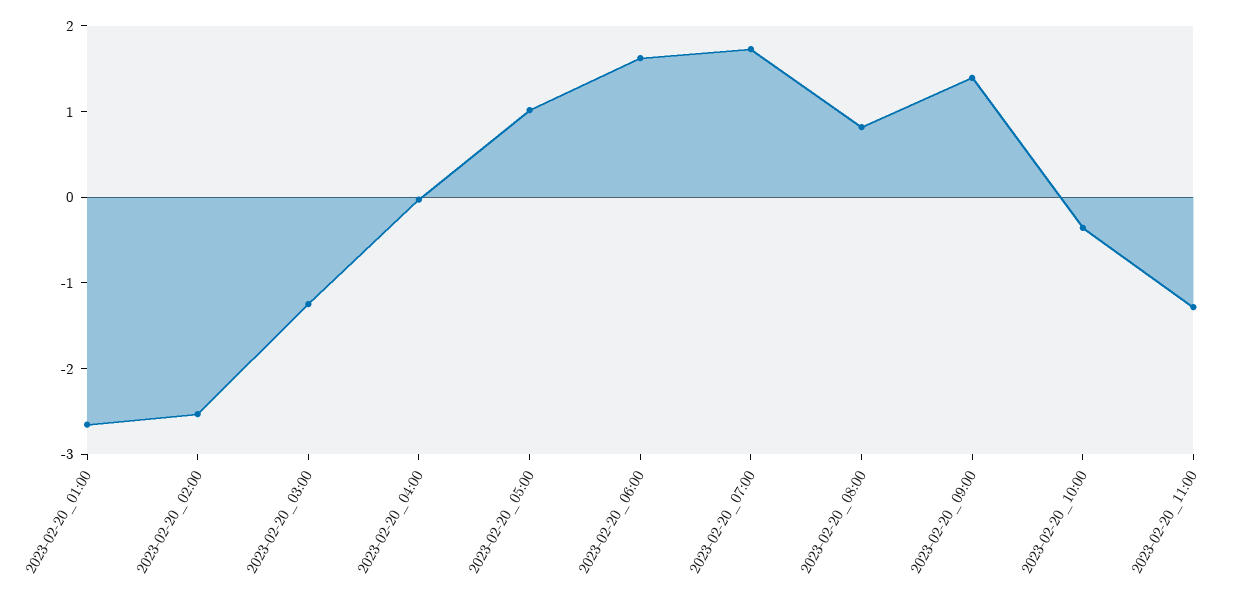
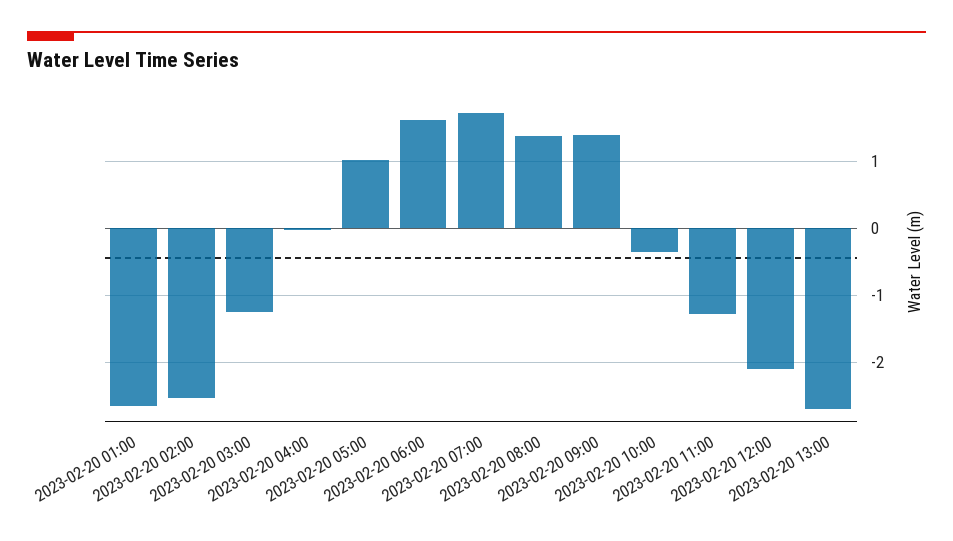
2023-02-20_08:00: 0.8 -> 1.4
2023-02-20 12:00: none -> -2.1
2023-02-20 13:00: none -> -2.7

